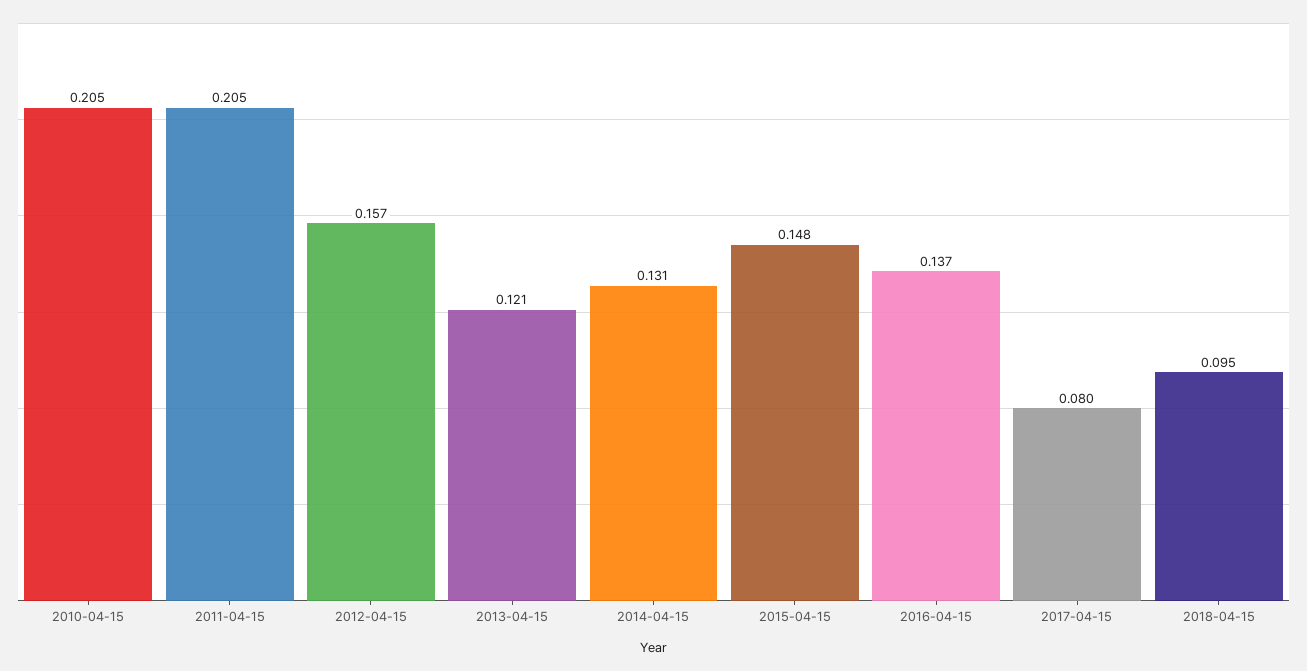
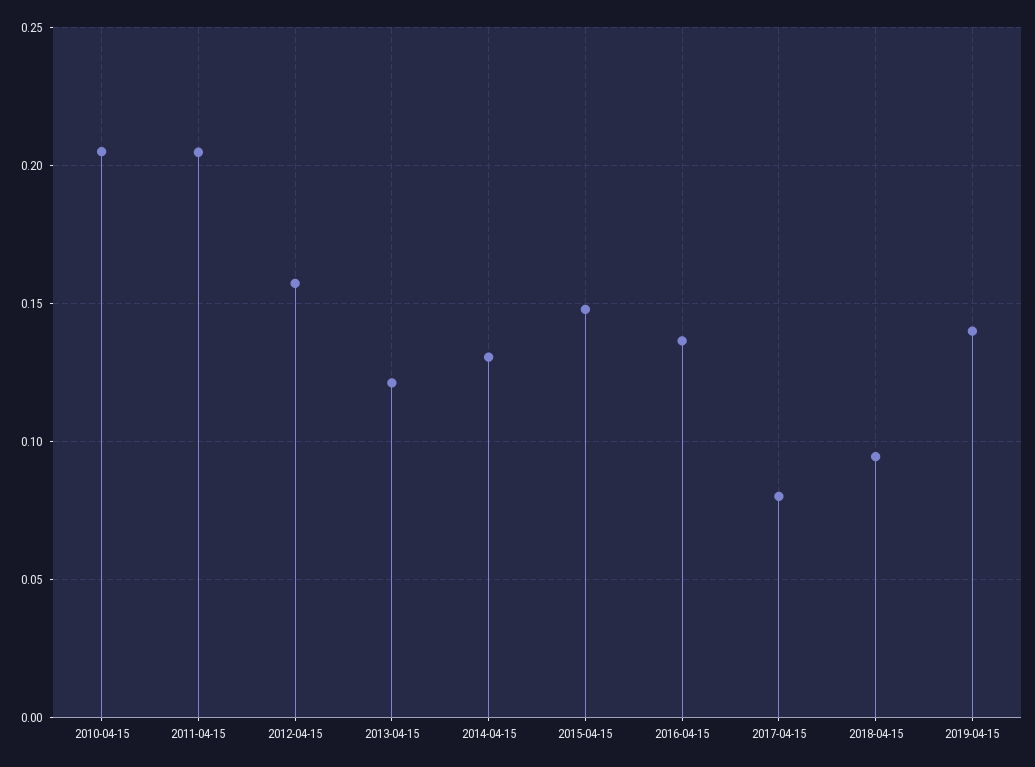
2019-04-15: none -> 0.14

